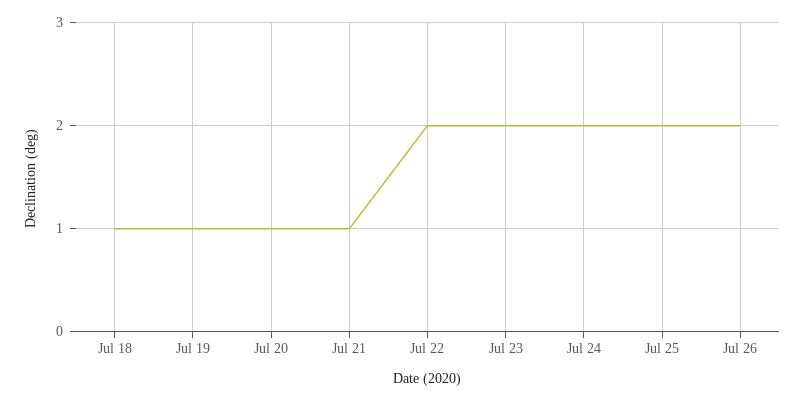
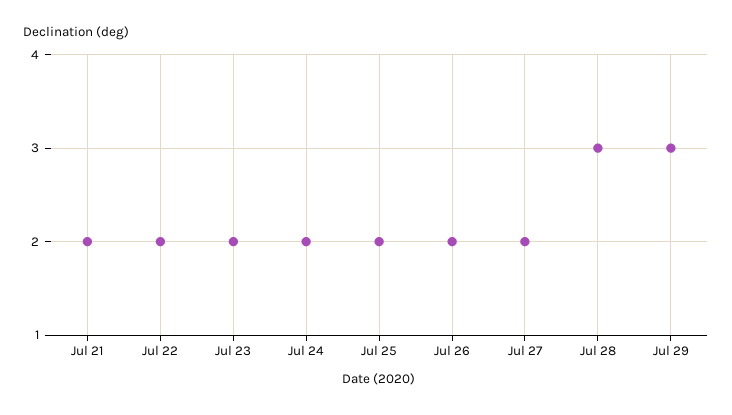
Jul 18: 1 -> none
Jul 19: 1 -> none
Jul 20: 1 -> none
Jul 21: 1 -> 2
Jul 27: none -> 2
Jul 28: none -> 3
Jul 29: none -> 3

